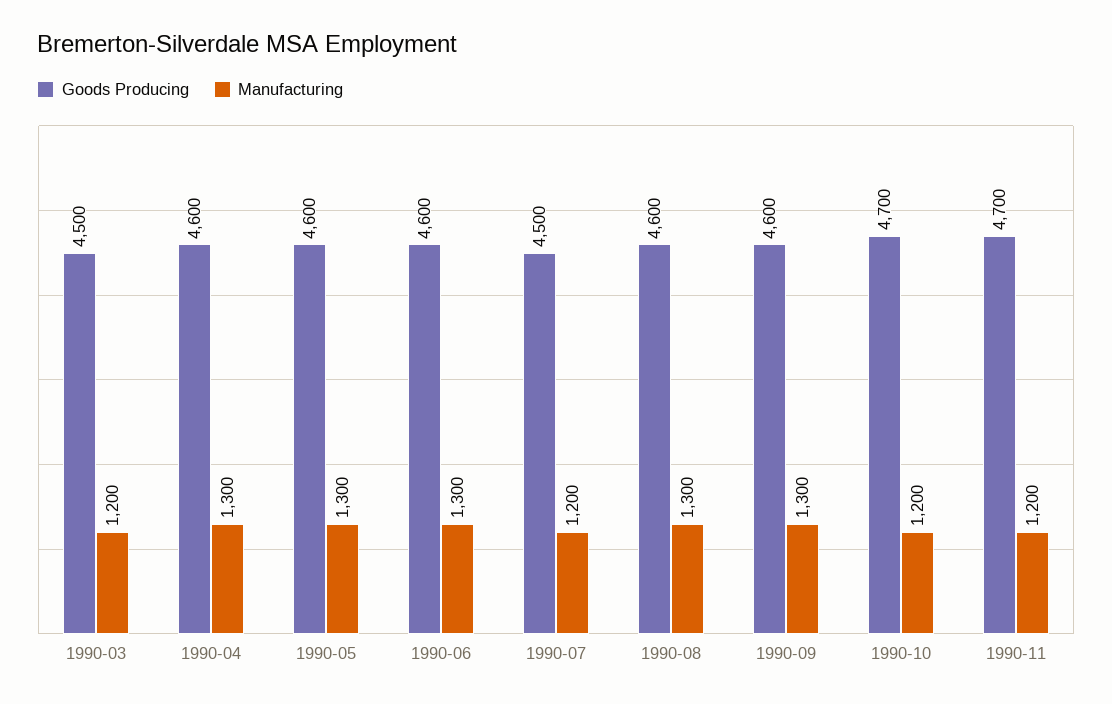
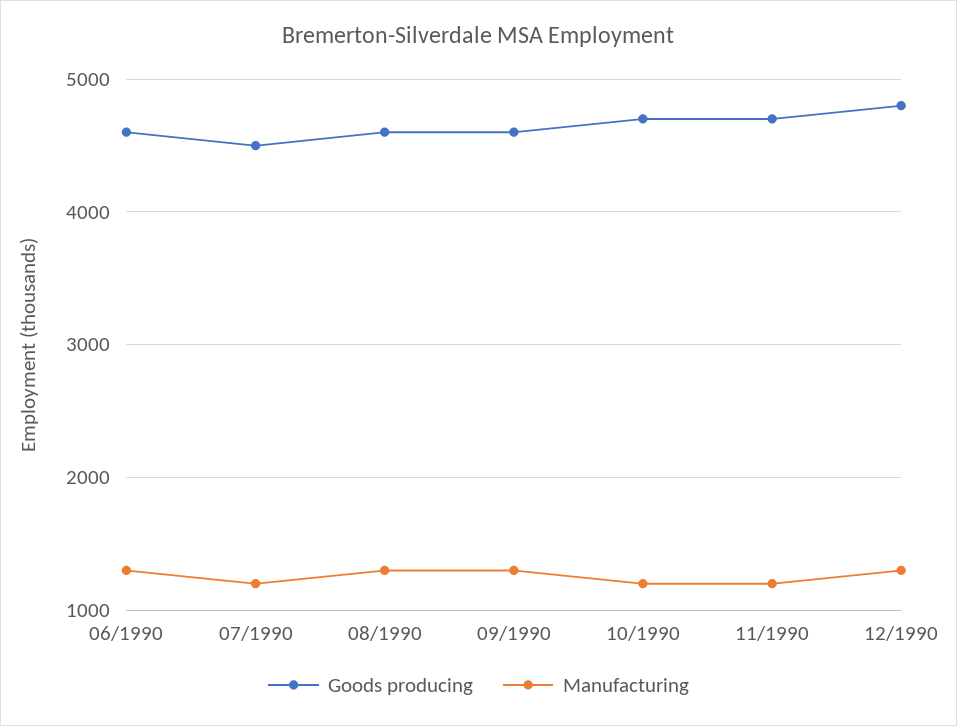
Goods Producing, 1990-03: 4500 -> none
Manufacturing, 1990-03: 1200 -> none
Goods Producing, 1990-04: 4600 -> none
Manufacturing, 1990-04: 1300 -> none
Goods Producing, 1990-05: 4600 -> none
Manufacturing, 1990-05: 1300 -> none
Goods Producing, 12/1990: none -> 4800
Manufacturing, 12/1990: none -> 1300

